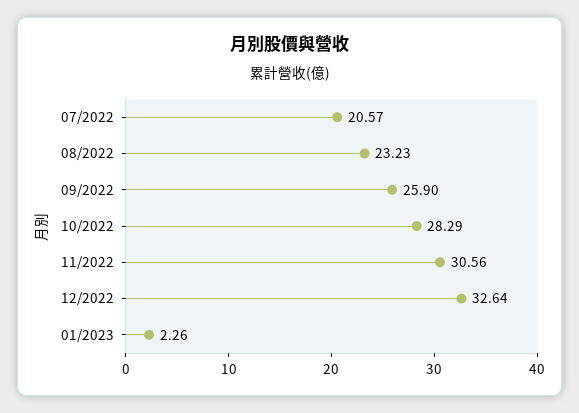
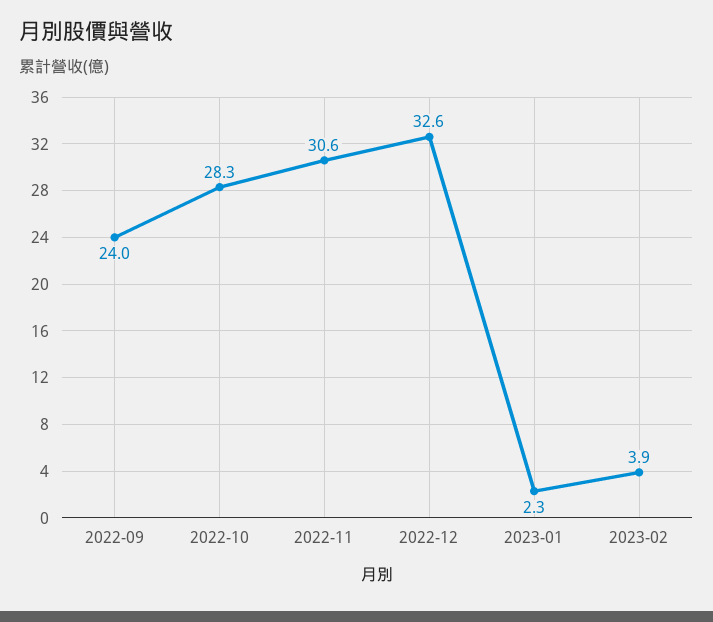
07/2022: 20.57 -> none
08/2022: 23.23 -> none
09/2022: 25.9 -> 24
2023-02: none -> 3.9

